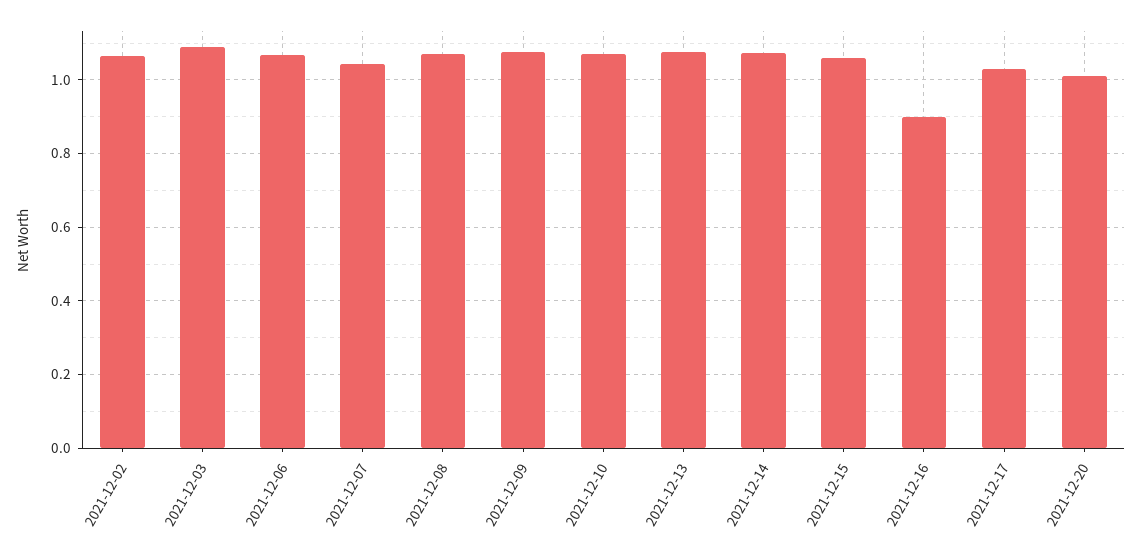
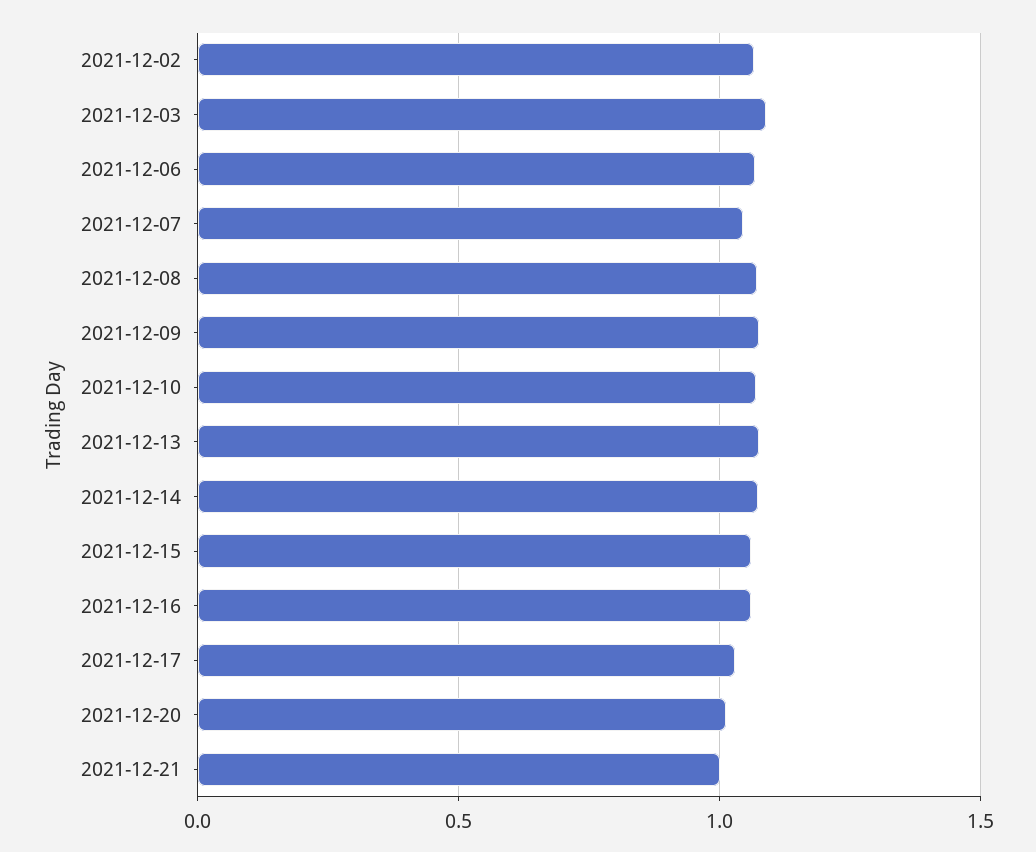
2021-12-16: 0.9 -> 1.05
2021-12-21: none -> 1

